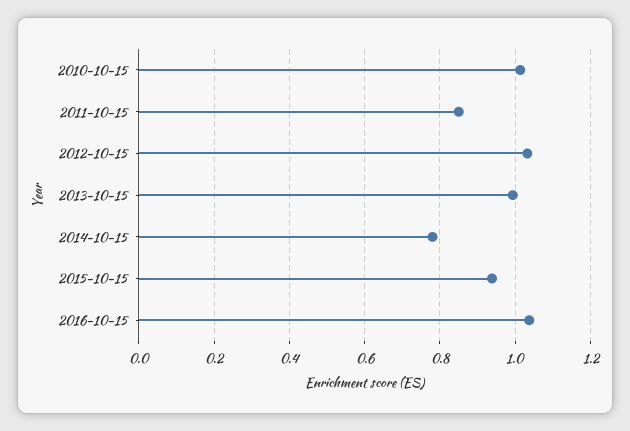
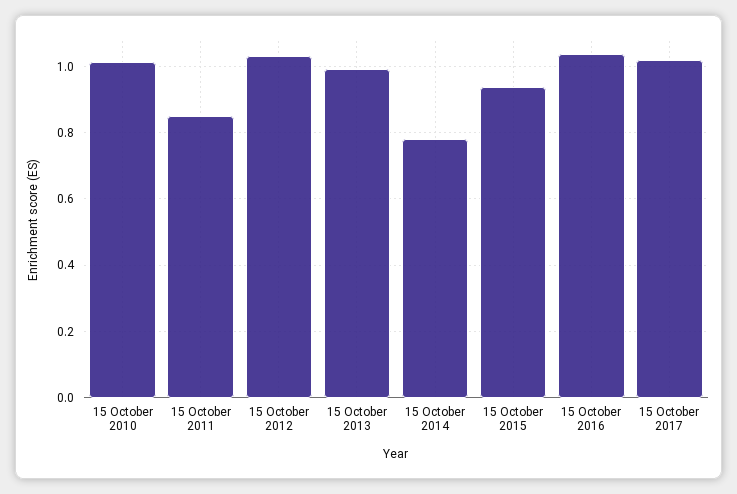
15 October 2017: none -> 1.02

